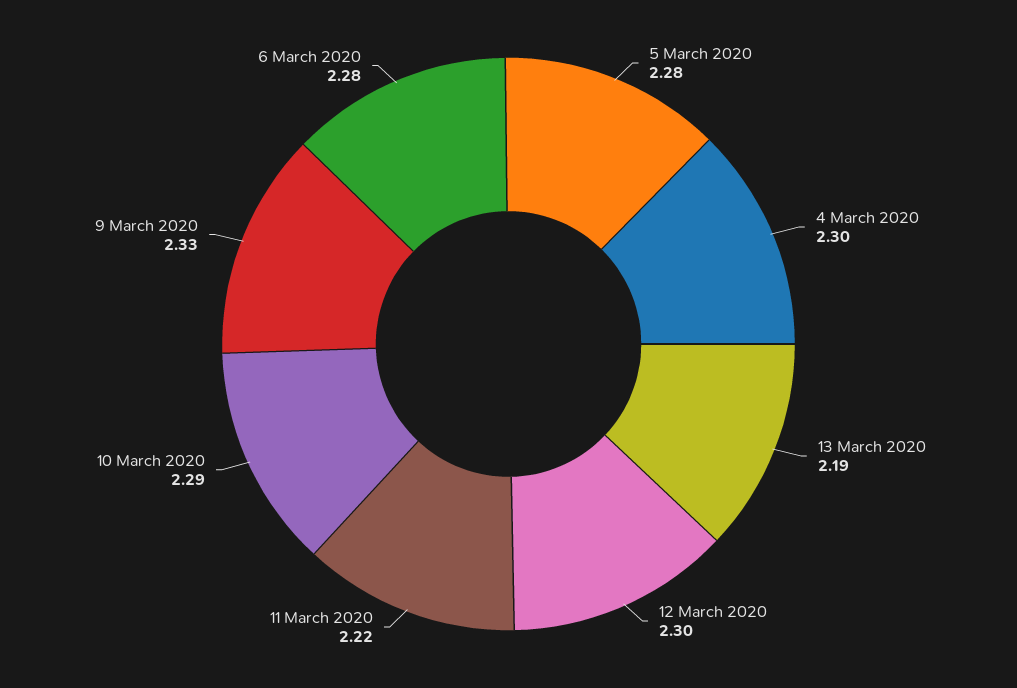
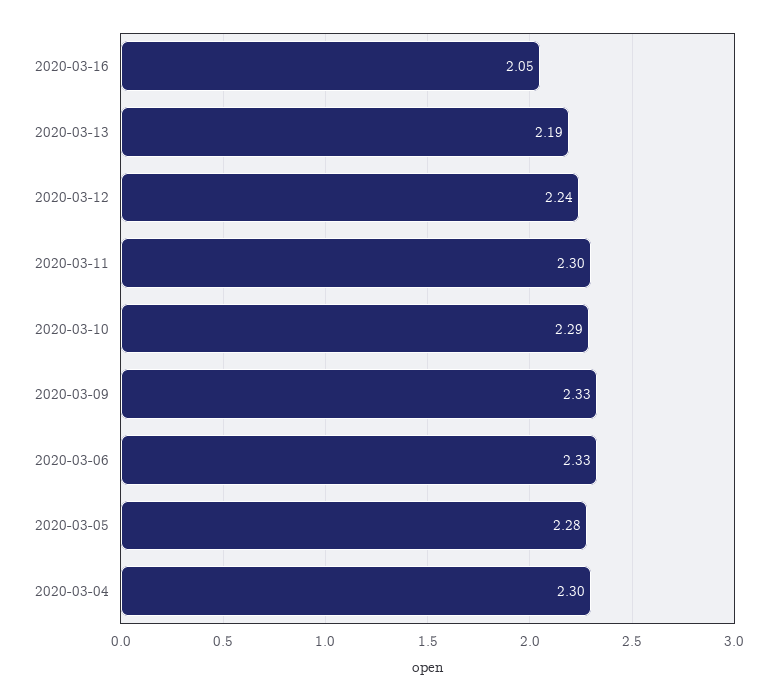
12 March 2020: 2.3 -> 2.24
11 March 2020: 2.22 -> 2.3
6 March 2020: 2.28 -> 2.33
2020-03-16: none -> 2.05

